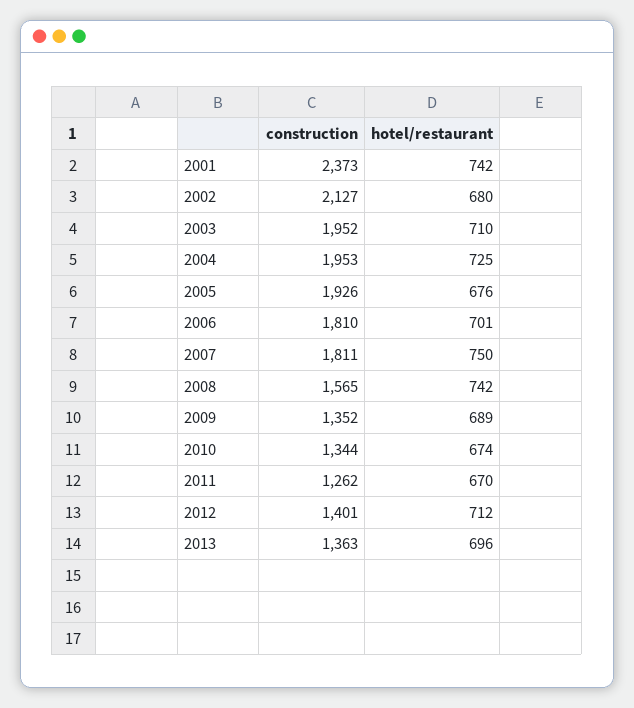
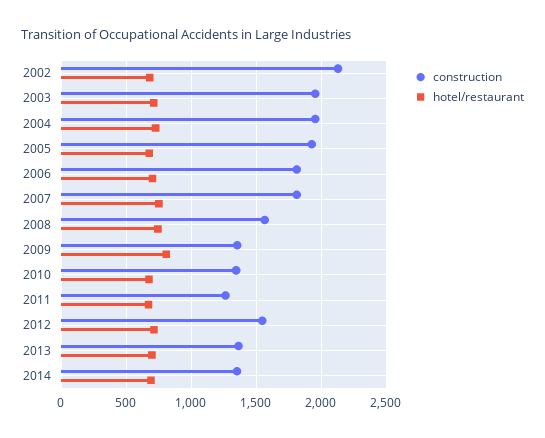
construction, 2001: 2373 -> none
hotel/restaurant, 2001: 742 -> none
hotel/restaurant, 2009: 689 -> 800
construction, 2012: 1401 -> 1550
construction, 2014: none -> 1350
hotel/restaurant, 2014: none -> 700

